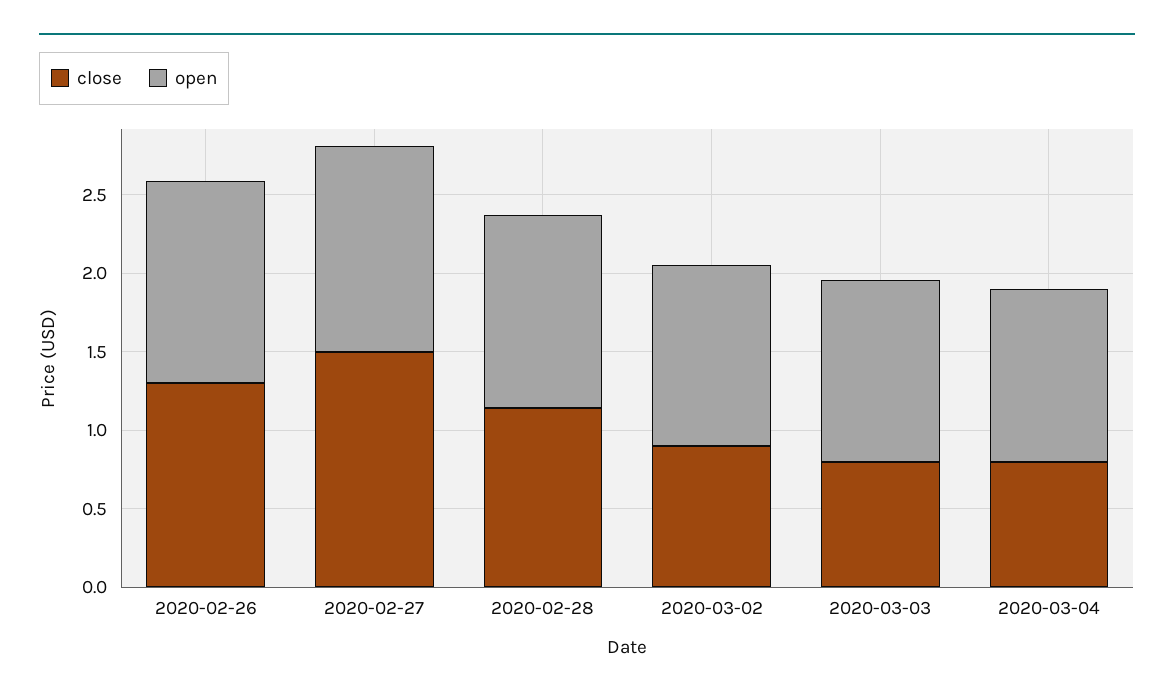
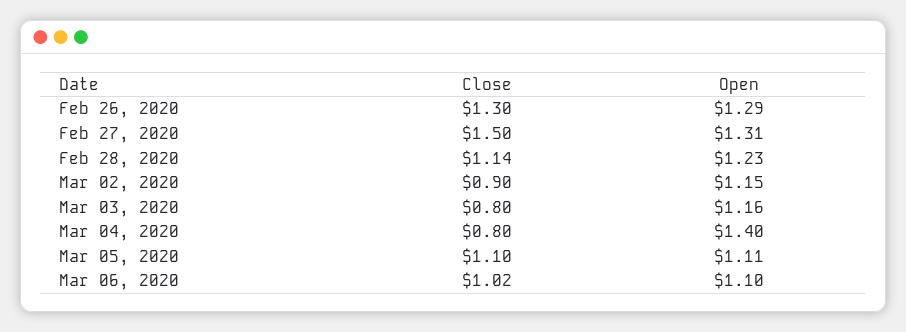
open, 2020-03-04: 1.1 -> 1.4
close, Mar 05, 2020: none -> 1.1
open, Mar 05, 2020: none -> 1.11
close, Mar 06, 2020: none -> 1.02
open, Mar 06, 2020: none -> 1.1

